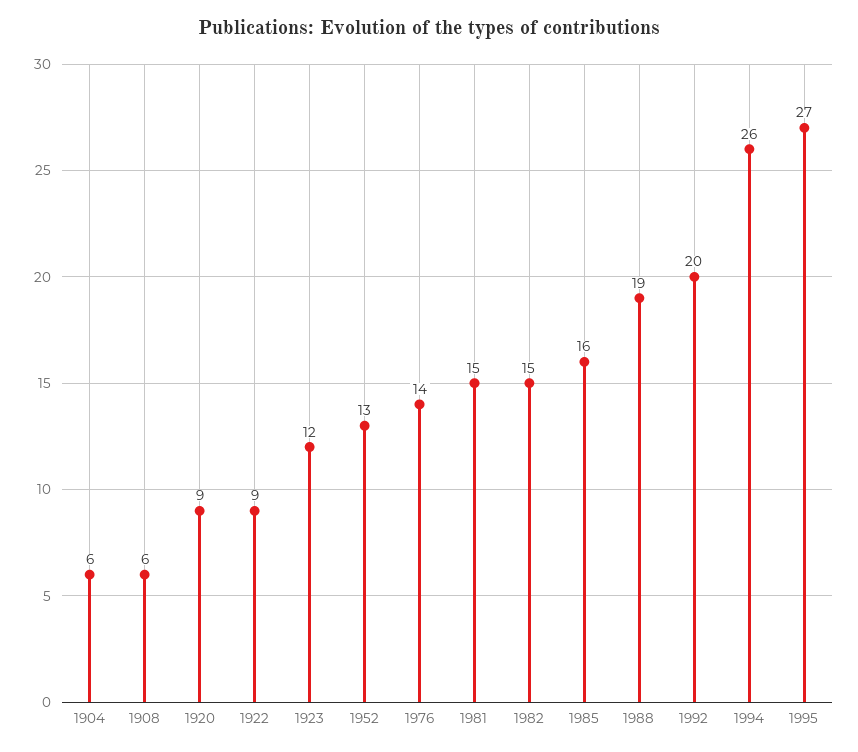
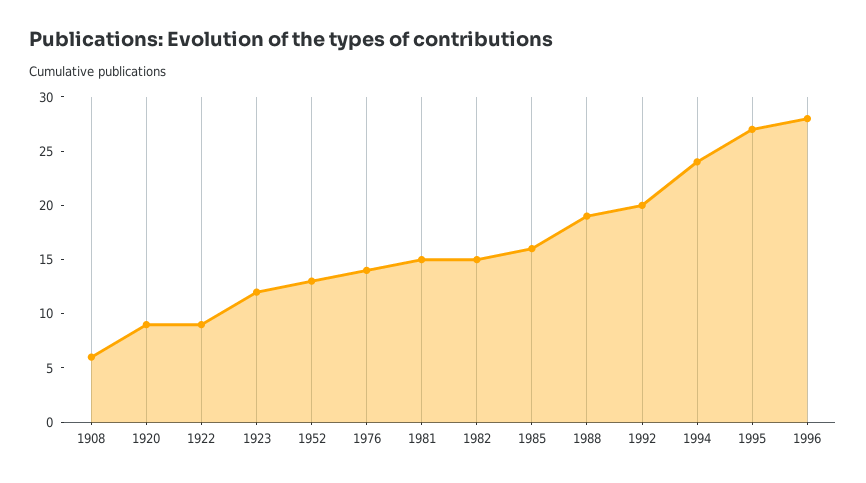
1904: 6 -> none
1994: 26 -> 24
1996: none -> 28

